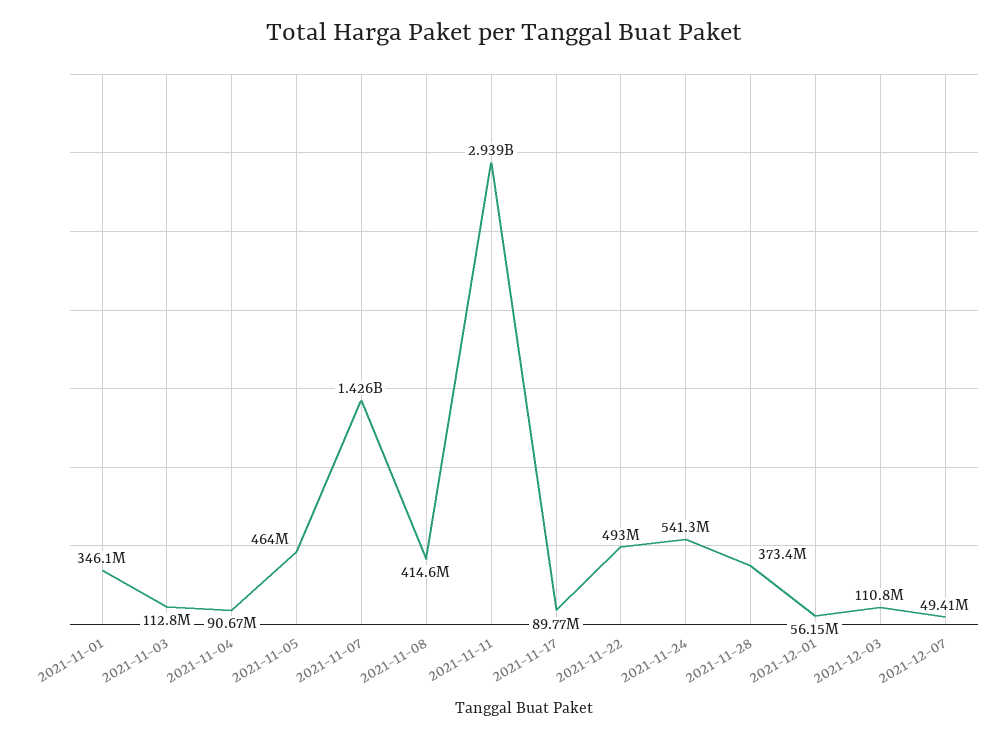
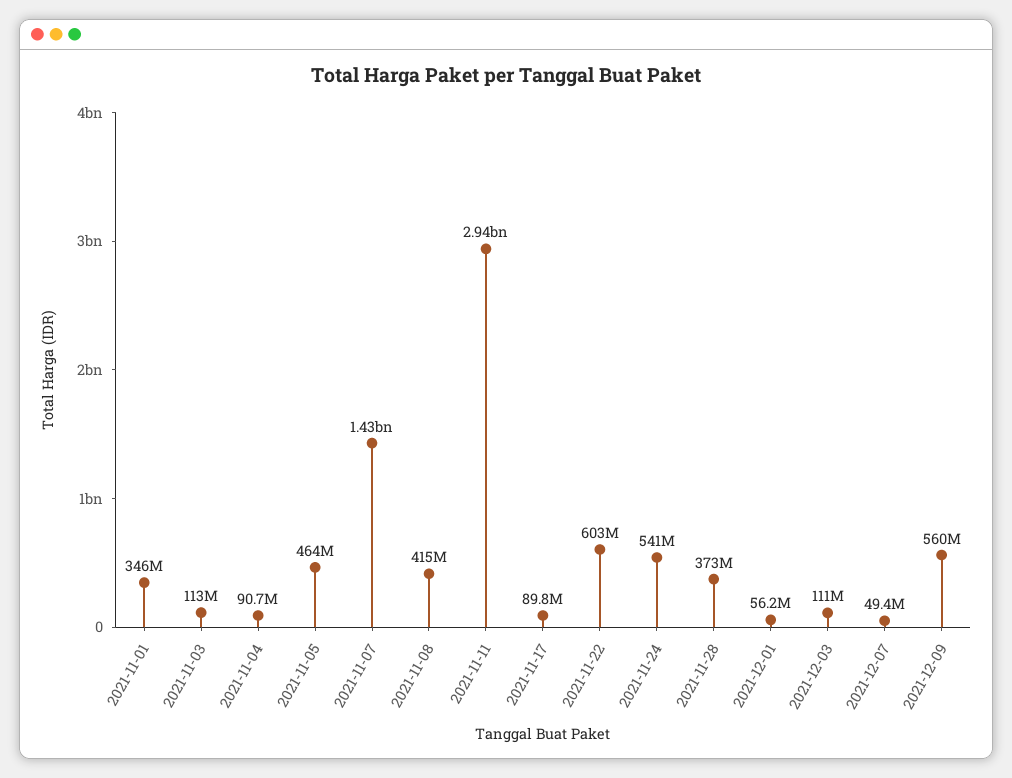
2021-11-22: 493000000 -> 603000000
2021-12-09: none -> 560000000

